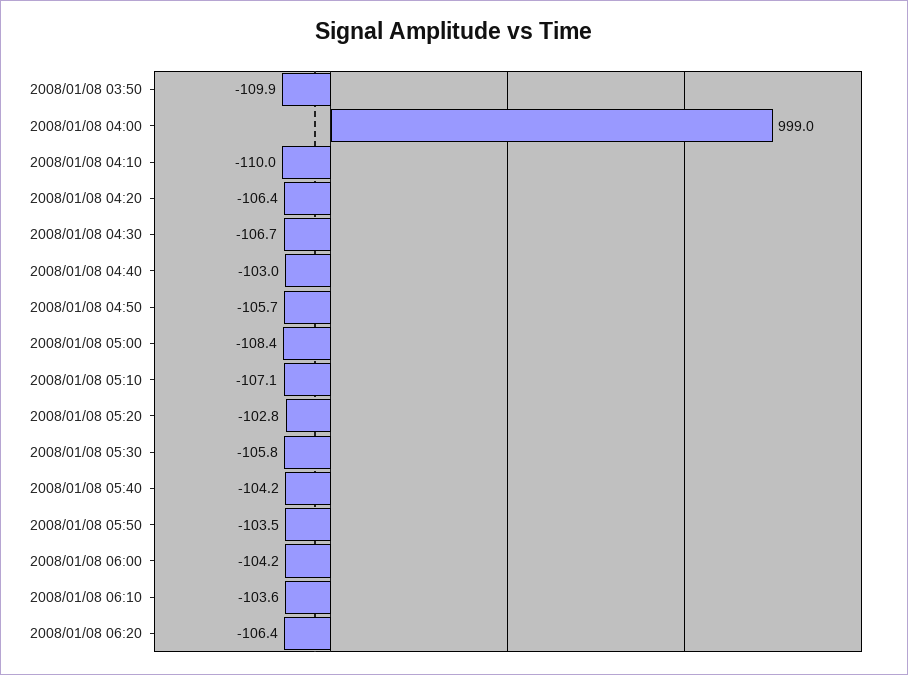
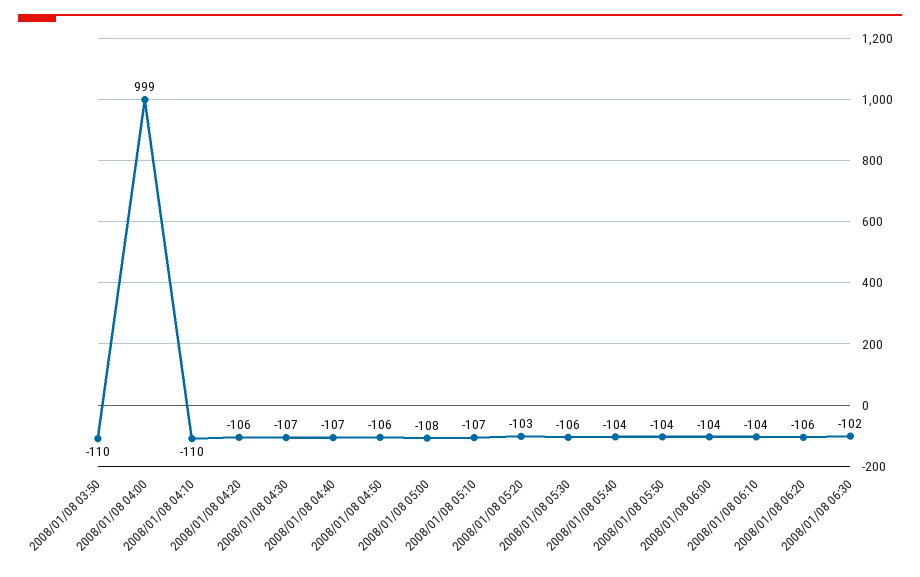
2008/01/08 04:40: -103 -> -107
2008/01/08 06:30: none -> -102

